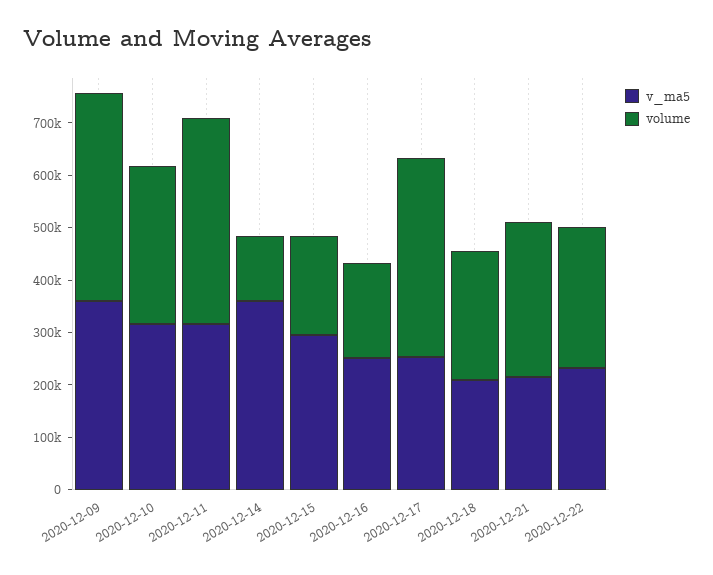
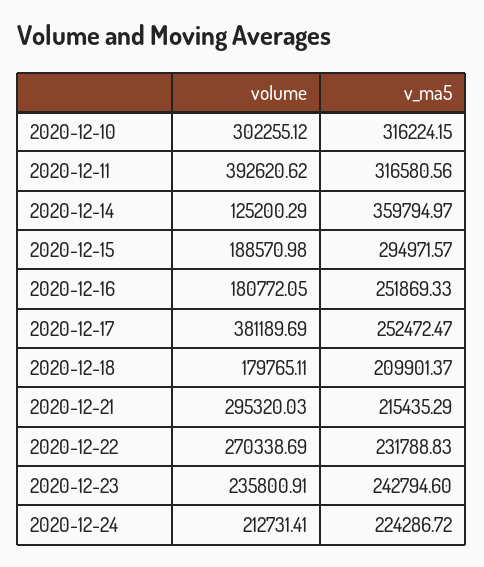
v_ma5, 2020-12-09: 360000 -> none
volume, 2020-12-09: 400000 -> none
volume, 2020-12-18: 240000 -> 179765.11
volume, 2020-12-23: none -> 235800.91
v_ma5, 2020-12-23: none -> 242794.6
volume, 2020-12-24: none -> 212731.41
v_ma5, 2020-12-24: none -> 224286.72

